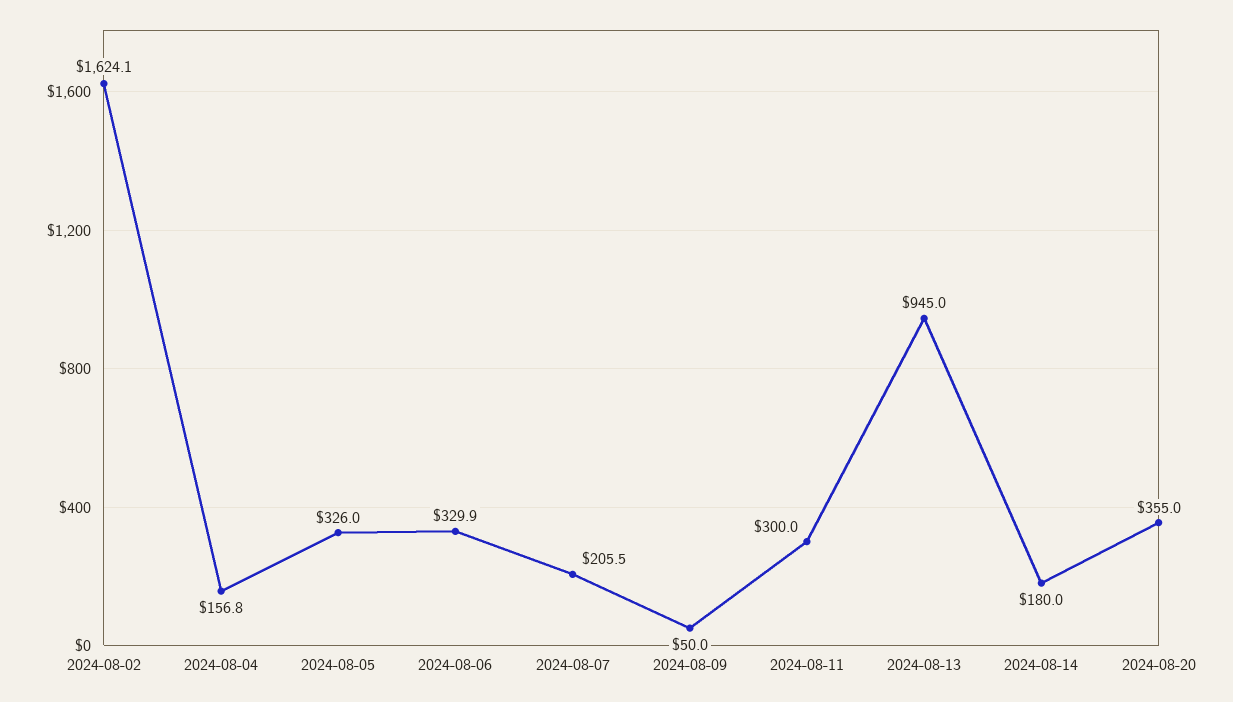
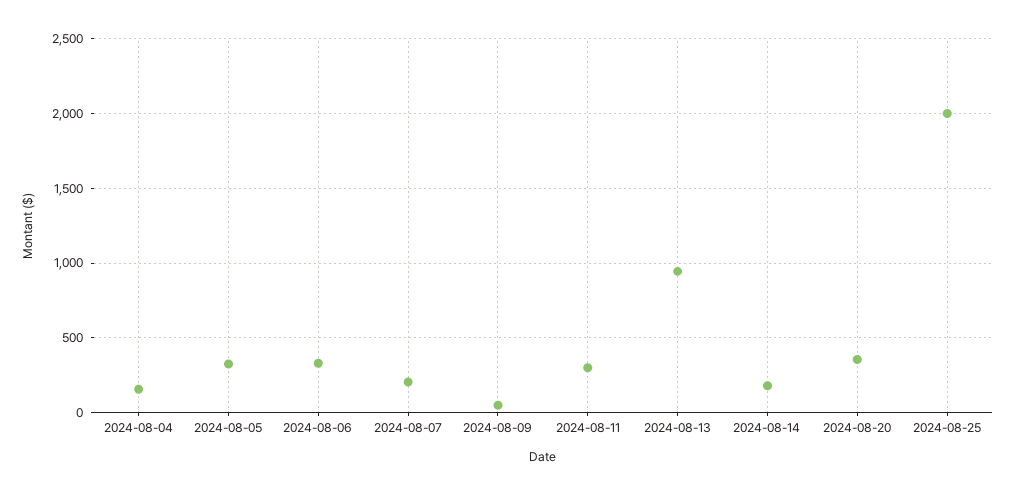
2024-08-02: 1624.1 -> none
2024-08-25: none -> 2000

